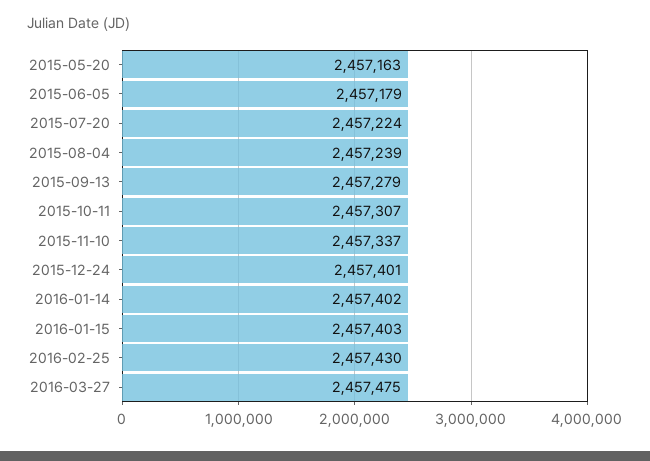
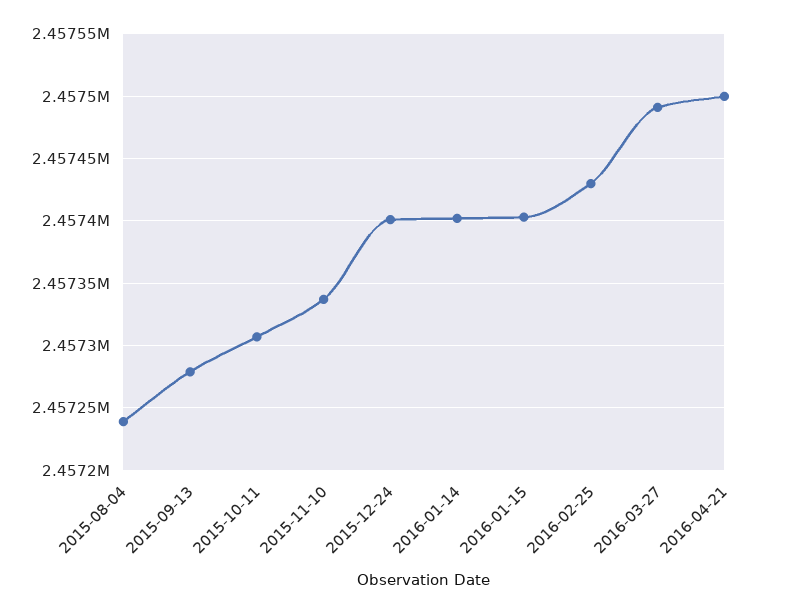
2015-05-20: 2457163 -> none
2015-06-05: 2457179 -> none
2015-07-20: 2457224 -> none
2016-03-27: 2457475 -> 2457490
2016-04-21: none -> 2457500

